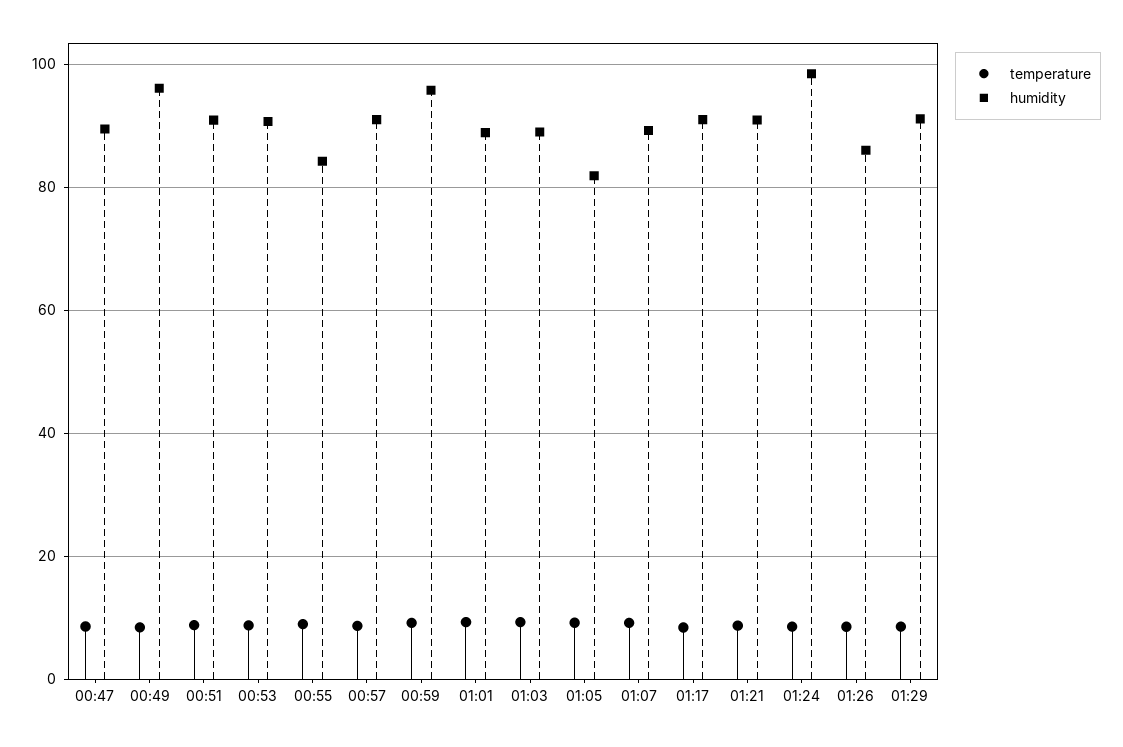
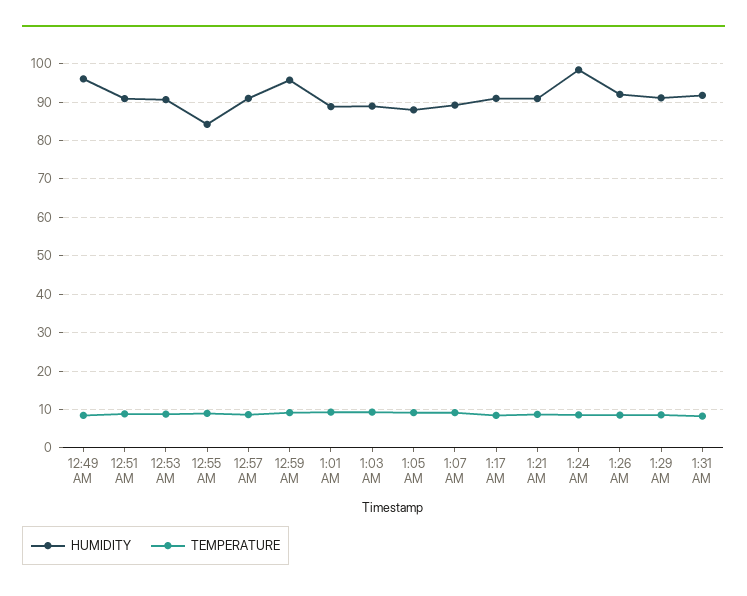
temperature, 00:47: 8 -> none
humidity, 00:47: 90 -> none
humidity, 01:05: 82 -> 88
humidity, 01:26: 86 -> 92
humidity, 1:31 AM: none -> 92
temperature, 1:31 AM: none -> 8

